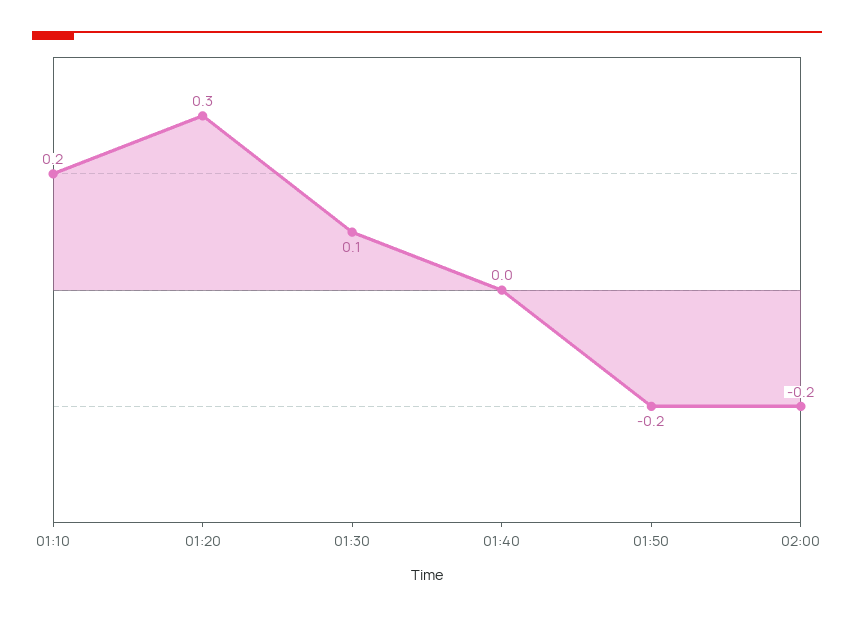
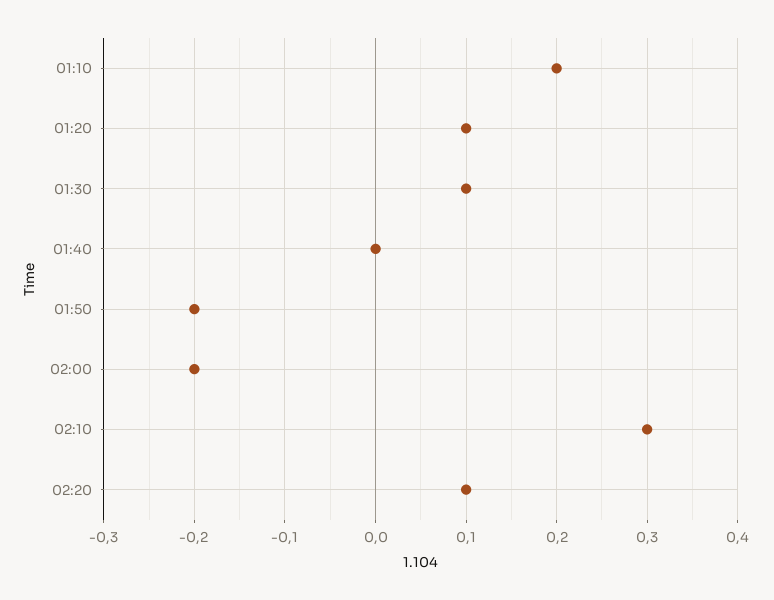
01:20: 0.3 -> 0.1
02:10: none -> 0.3
02:20: none -> 0.1

